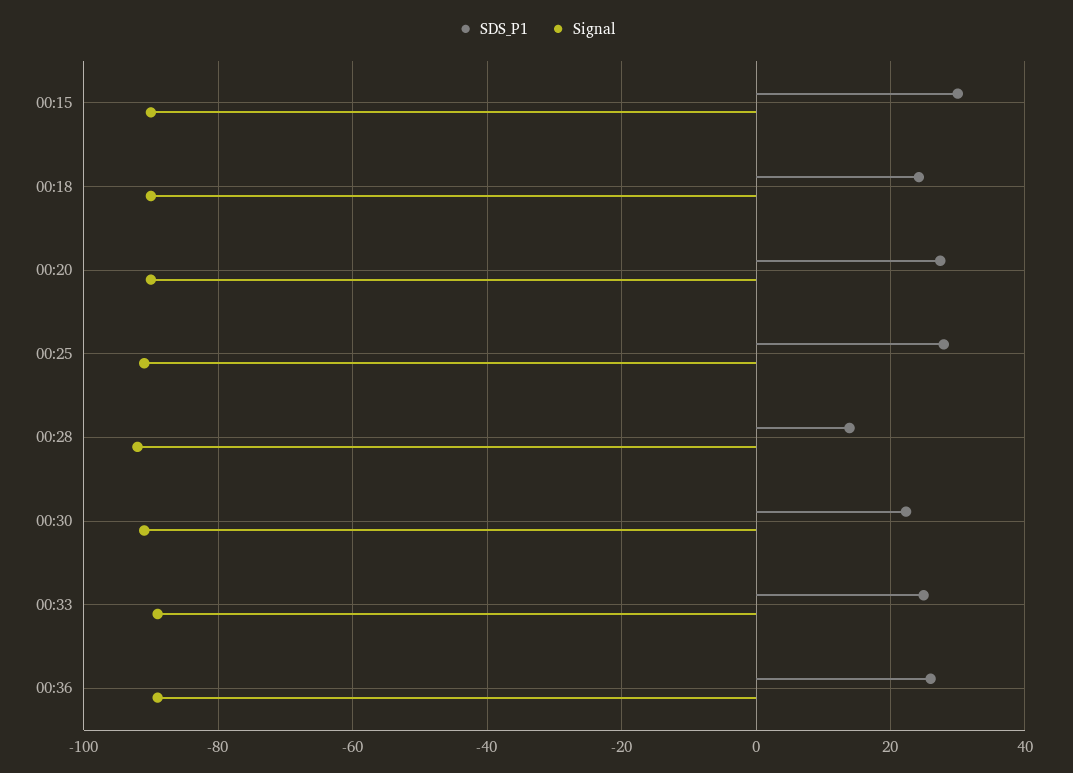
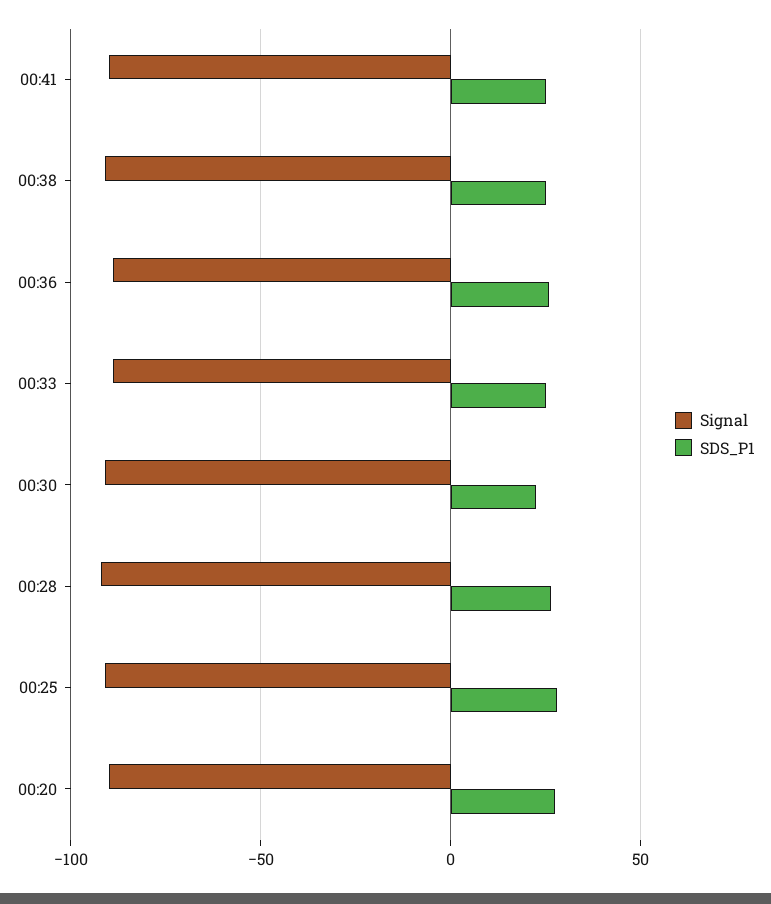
SDS_P1, 00:15: 30 -> none
Signal, 00:15: -90 -> none
SDS_P1, 00:18: 24 -> none
Signal, 00:18: -90 -> none
SDS_P1, 00:28: 14 -> 25
Signal, 00:41: none -> -90
SDS_P1, 00:41: none -> 25
Signal, 00:38: none -> -90
SDS_P1, 00:38: none -> 25

